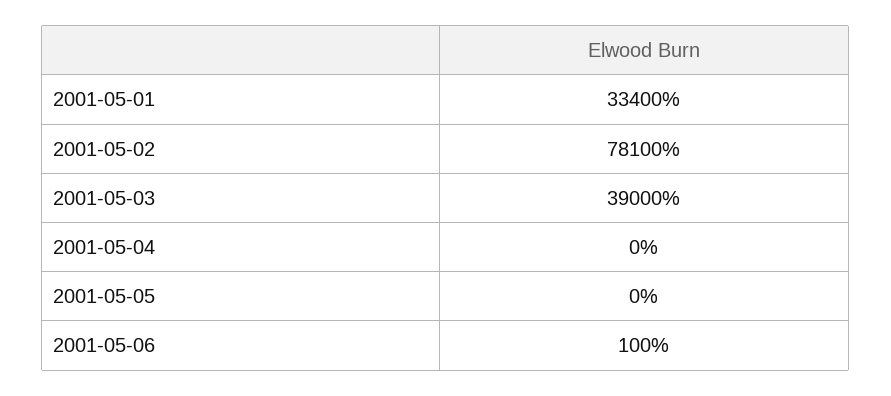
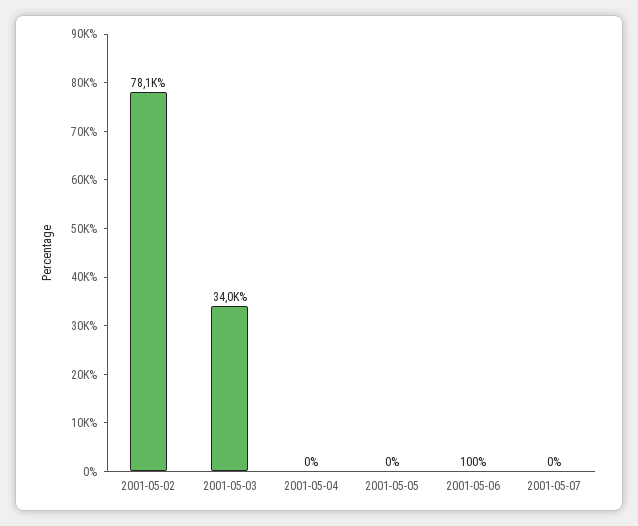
2001-05-01: 33400 -> none
2001-05-03: 39000 -> 34000
2001-05-07: none -> 0

